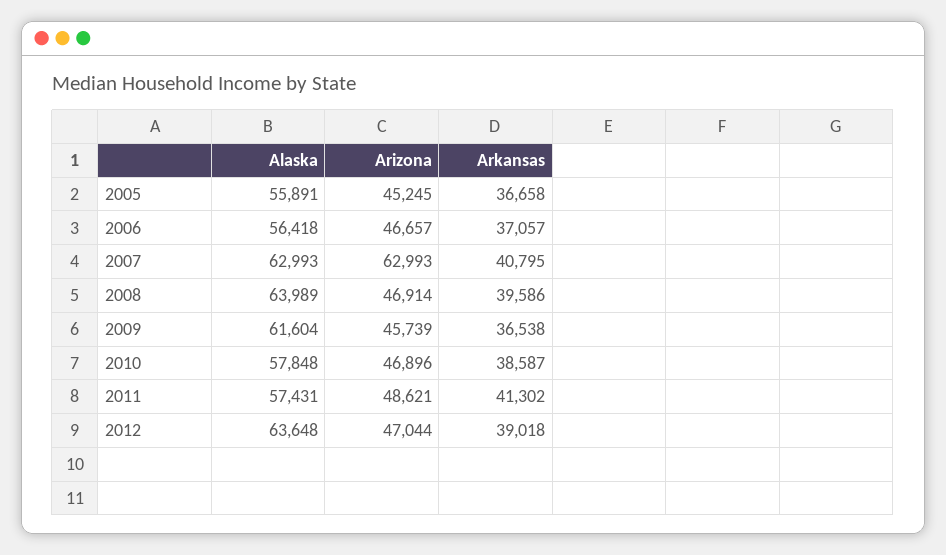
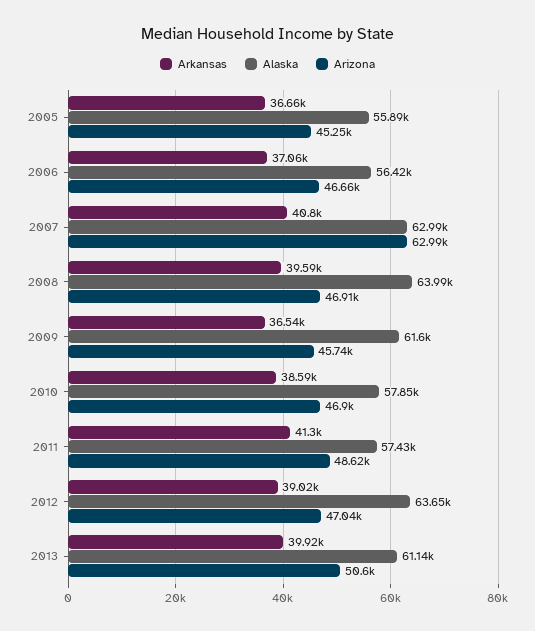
Arkansas, 2013: none -> 39920
Alaska, 2013: none -> 61140
Arizona, 2013: none -> 50600

